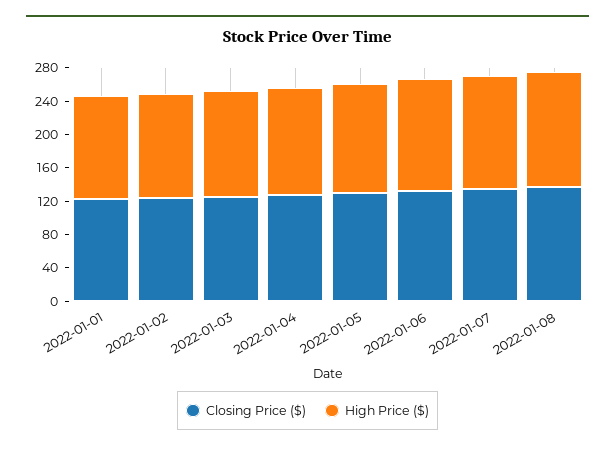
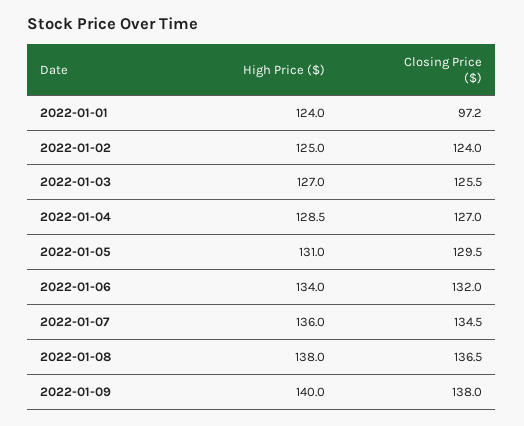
Closing Price ($), 2022-01-01: 120 -> 97.2
High Price ($), 2022-01-09: none -> 140
Closing Price ($), 2022-01-09: none -> 138

